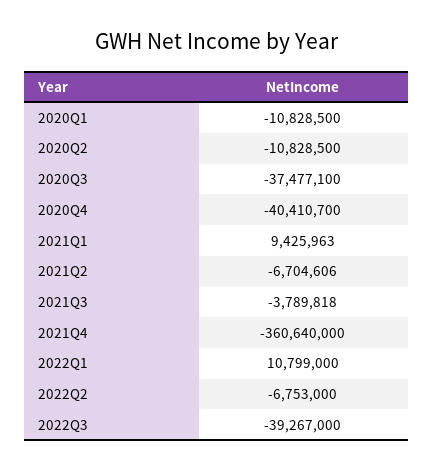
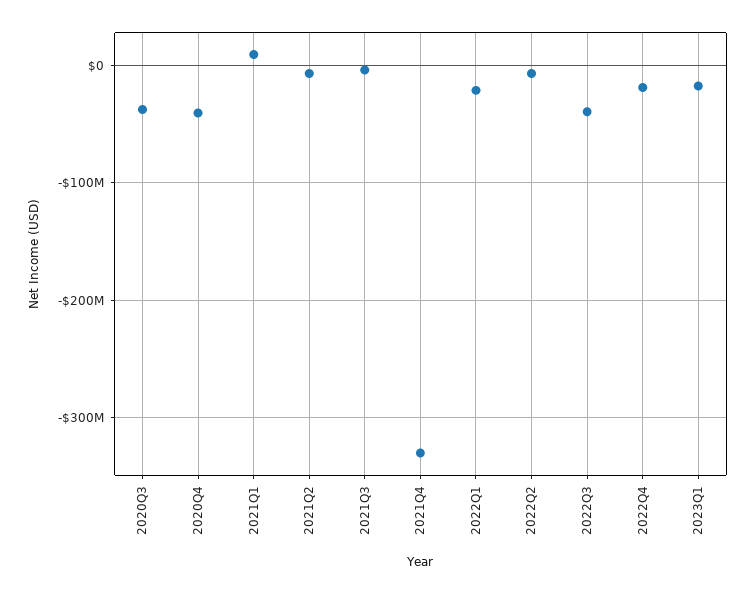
2020Q1: -10828500 -> none
2020Q2: -10828500 -> none
2021Q4: -360640000 -> -330000000
2022Q1: 10799000 -> -20000000
2022Q4: none -> -20000000
2023Q1: none -> -20000000

